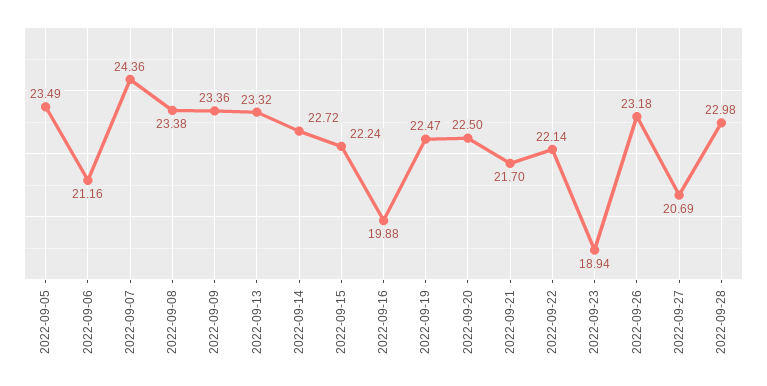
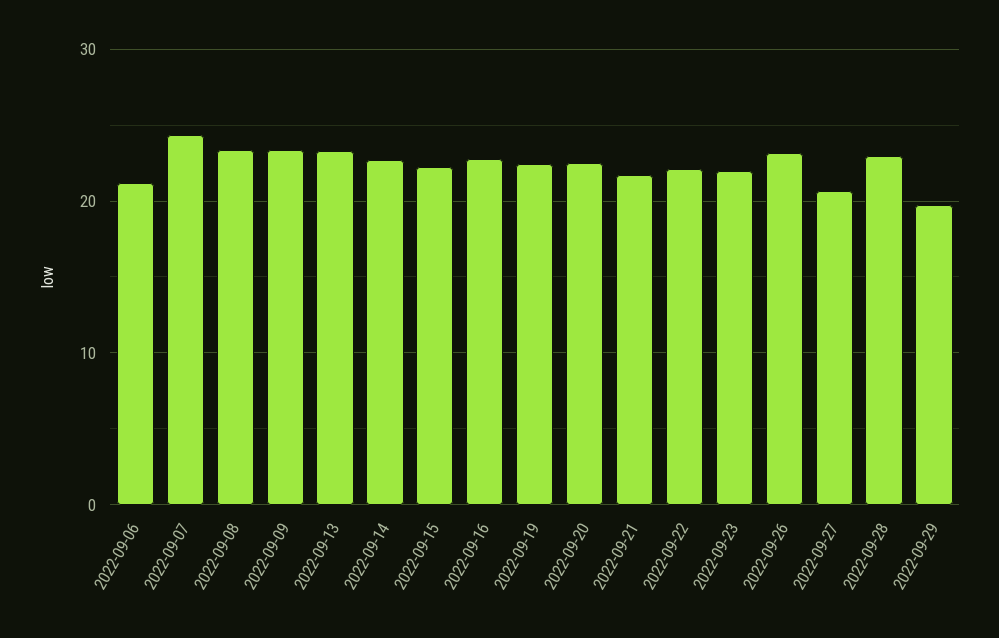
2022-09-05: 23.49 -> none
2022-09-16: 19.88 -> 23
2022-09-23: 18.94 -> 22
2022-09-29: none -> 20

